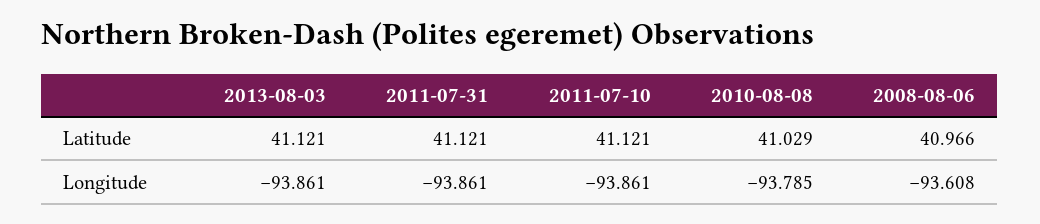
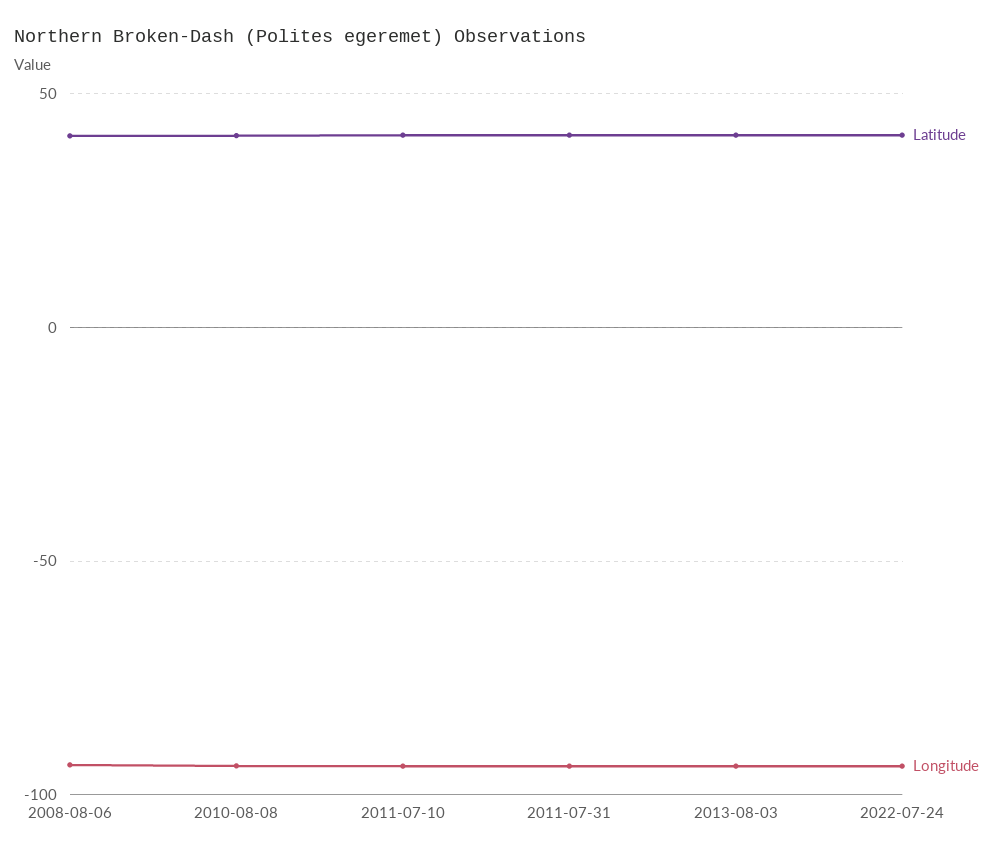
Latitude, 2022-07-24: none -> 40
Longitude, 2022-07-24: none -> -95

